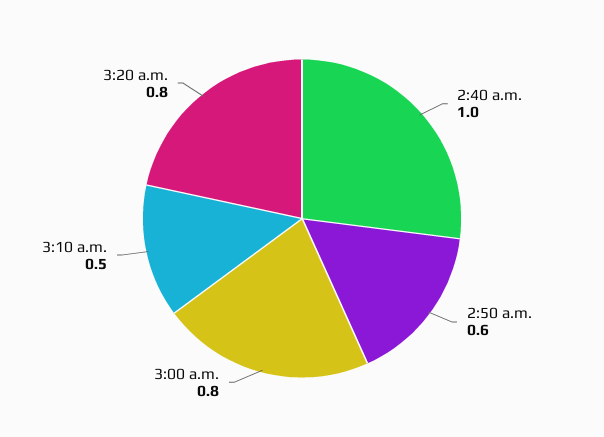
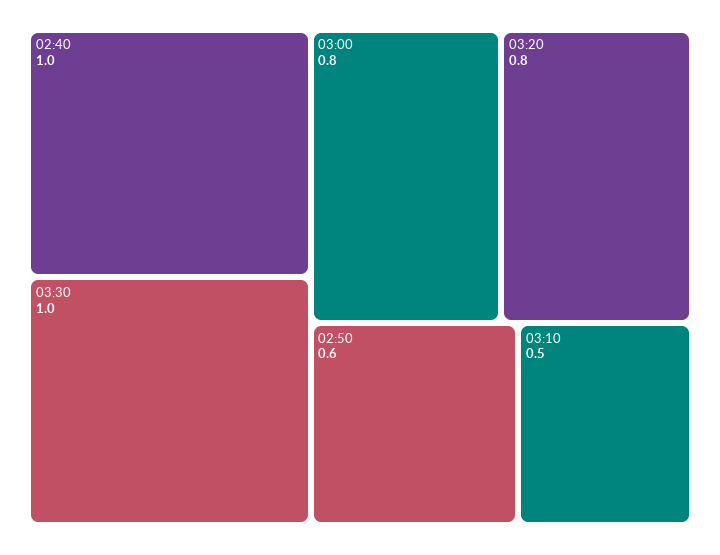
03:30: none -> 1

